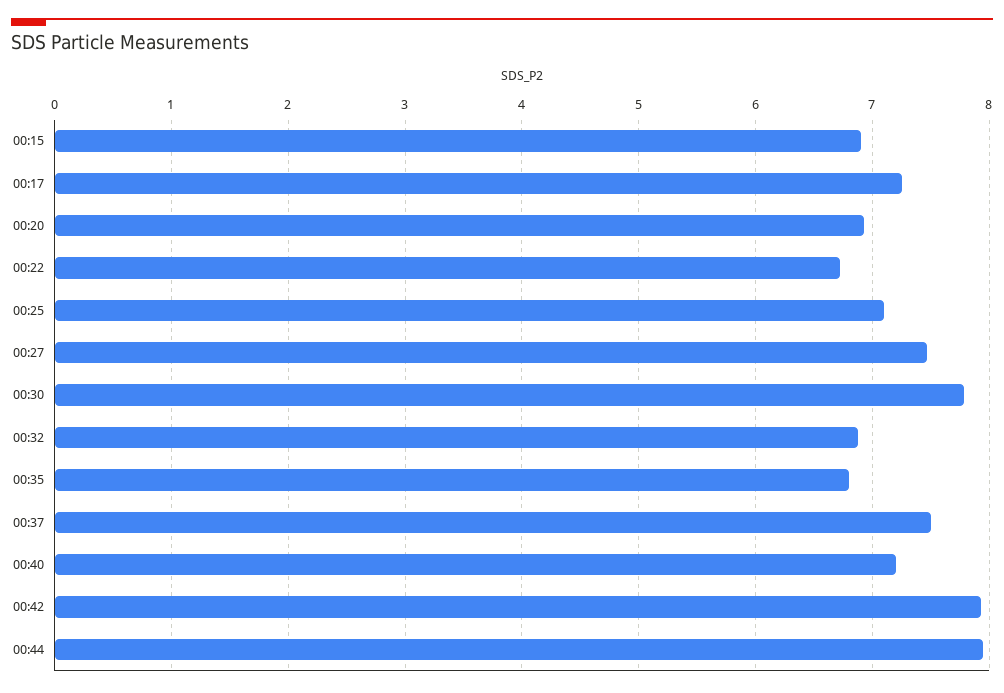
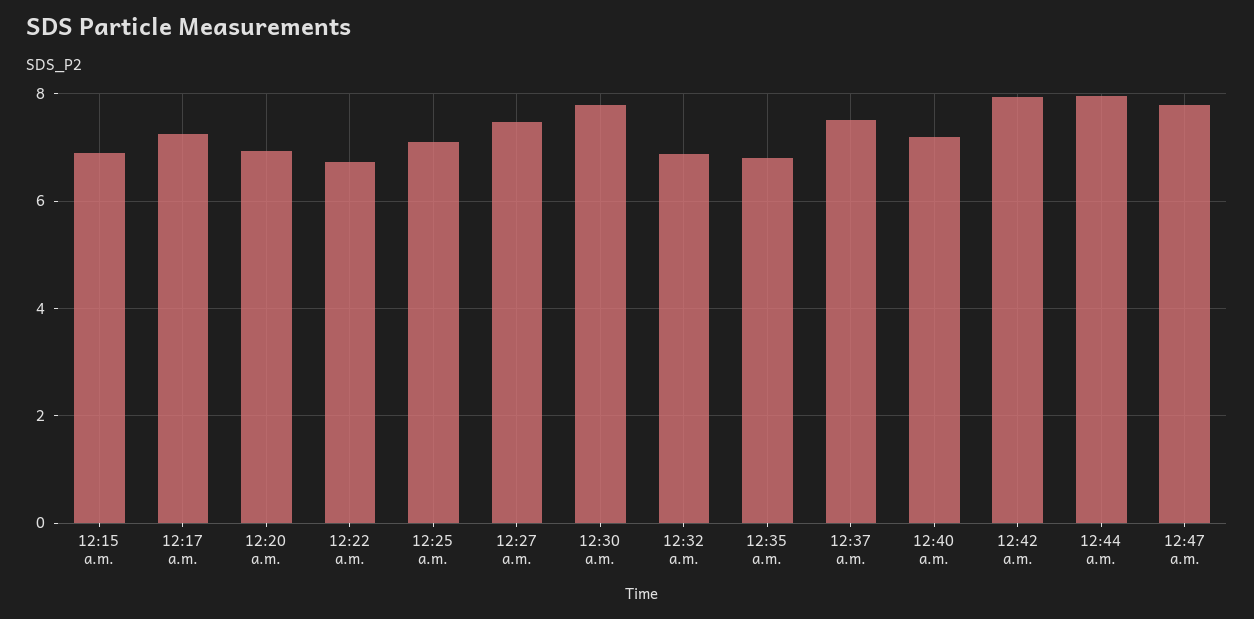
12:47 a.m.: none -> 7.8

